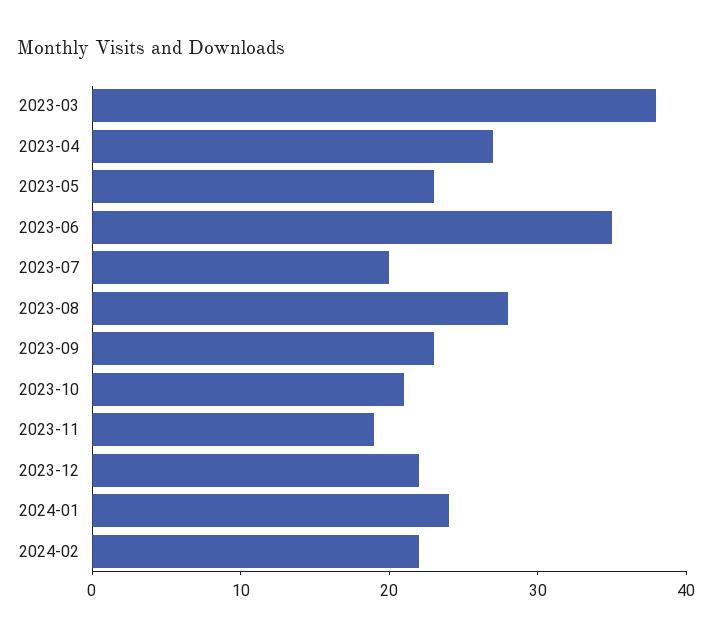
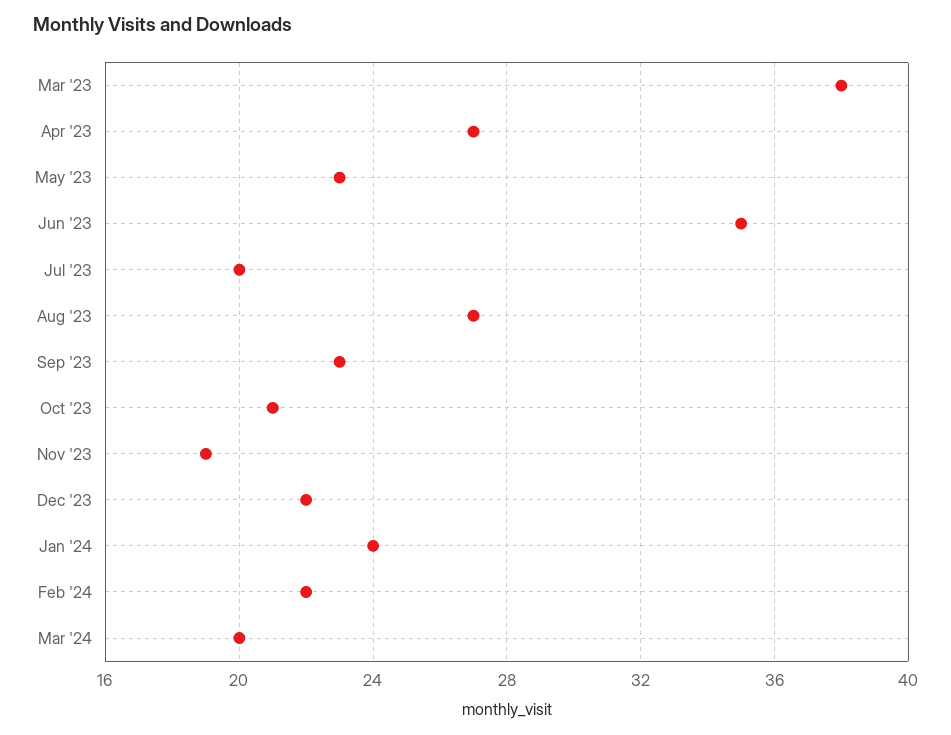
2023-08: 28 -> 27
Mar '24: none -> 20

